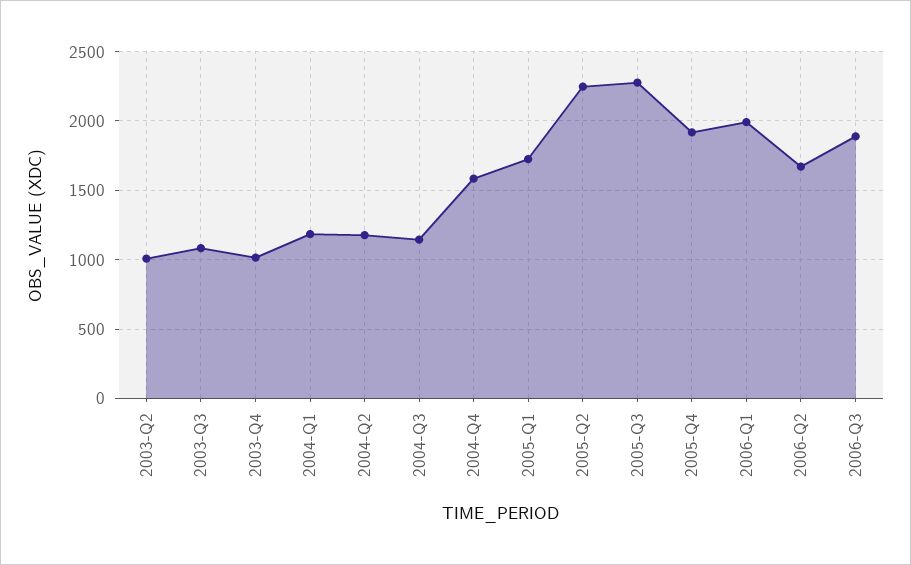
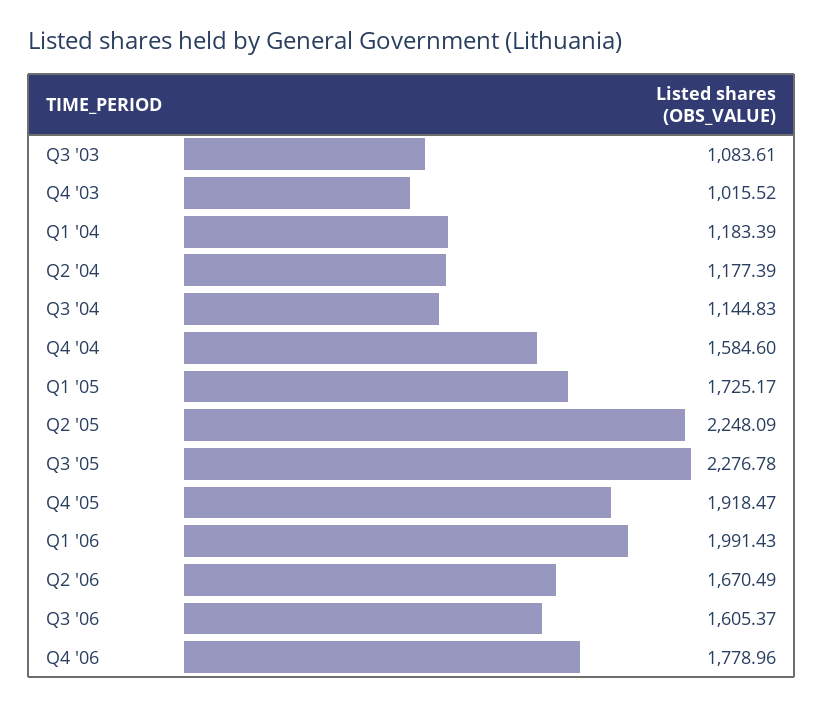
2003-Q2: 1000 -> none
2006-Q3: 1900 -> 1605.37
Q4 '06: none -> 1778.96

